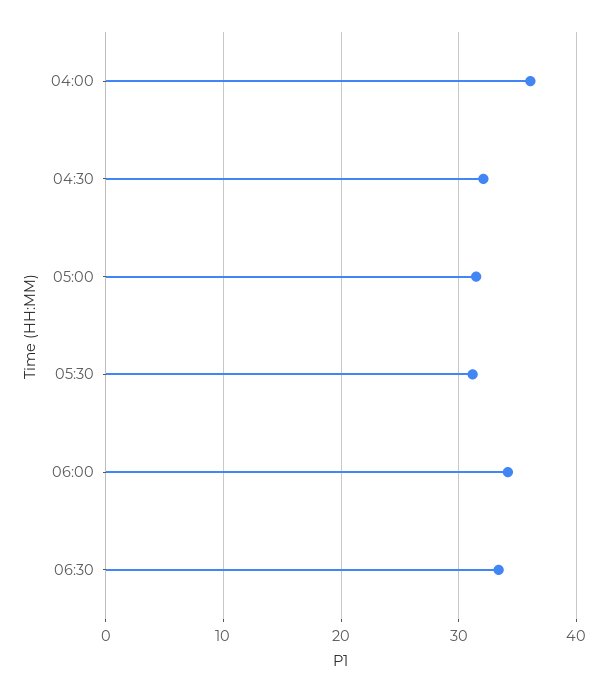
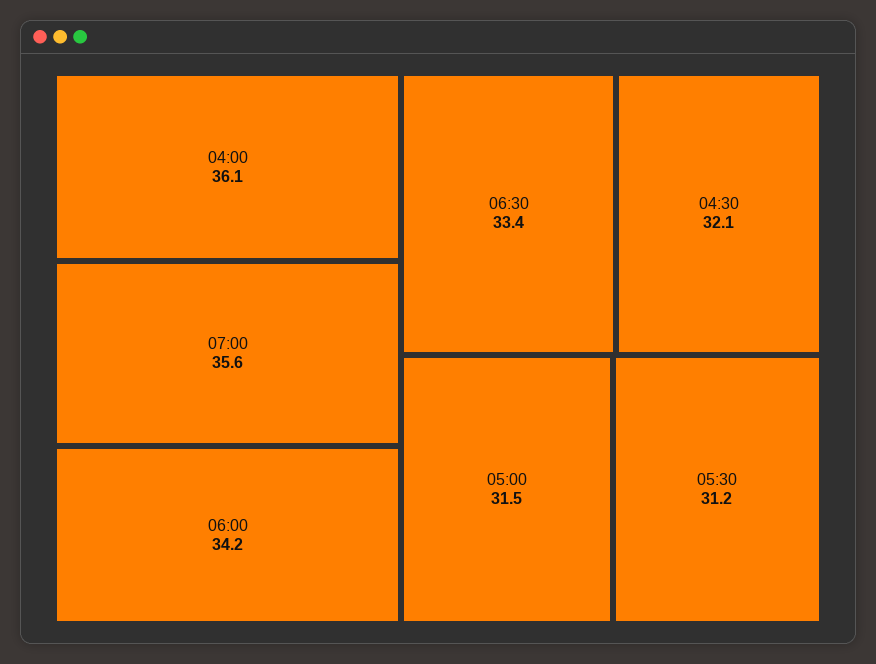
07:00: none -> 35.6

